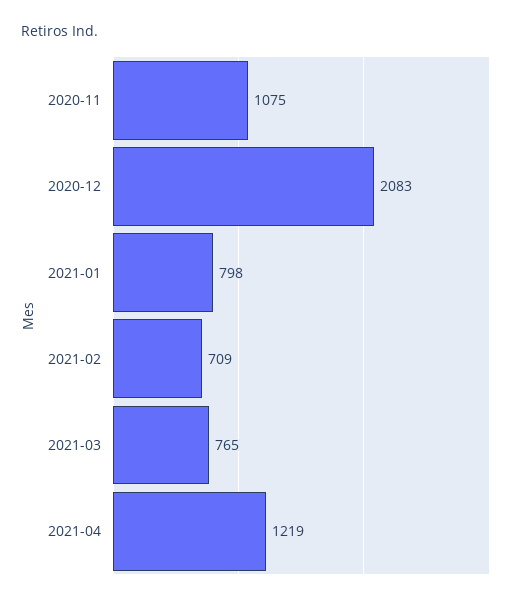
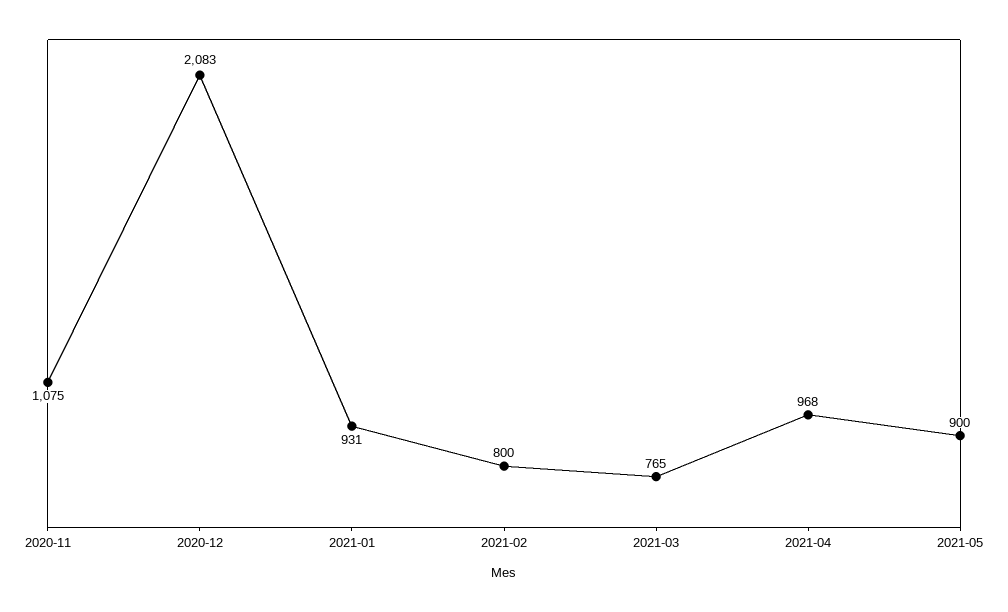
2021-01: 798 -> 931
2021-02: 709 -> 800
2021-04: 1219 -> 968
2021-05: none -> 900

